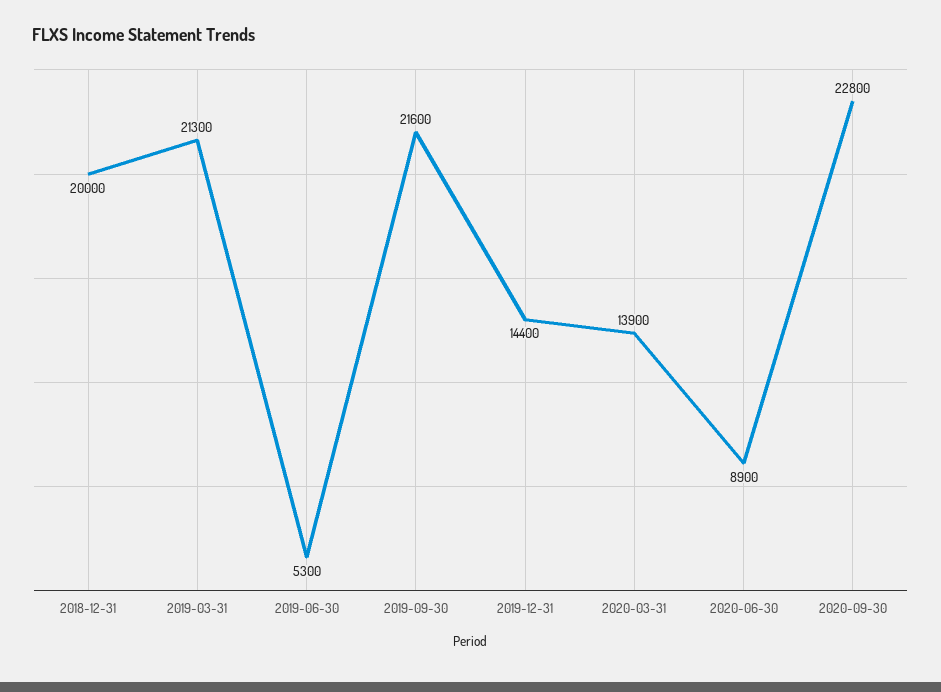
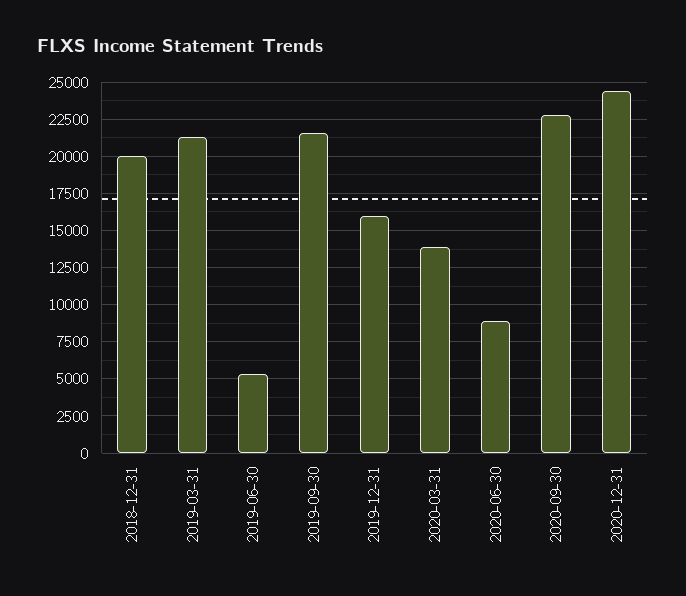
2019-12-31: 14400 -> 16000
2020-12-31: none -> 24500

